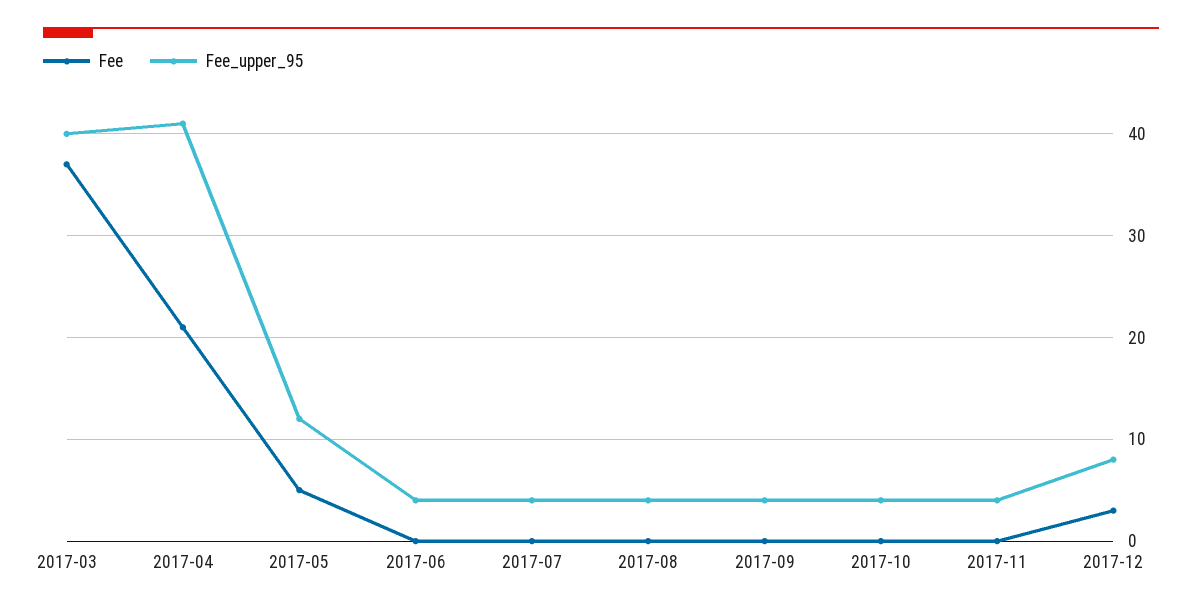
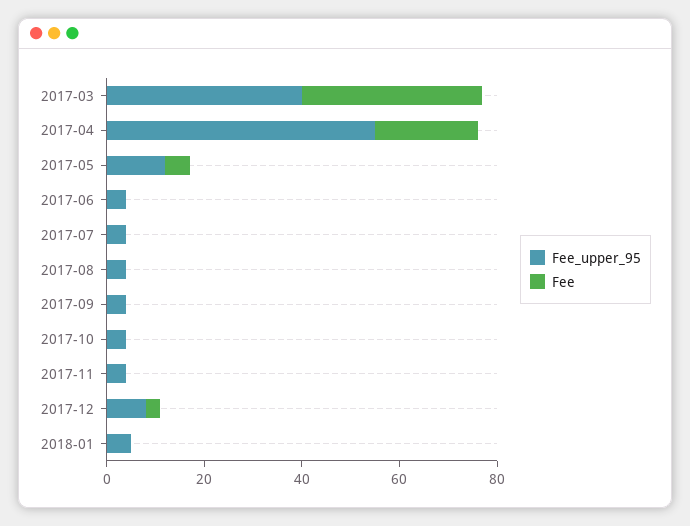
Fee_upper_95, 2017-04: 41 -> 55
Fee_upper_95, 2018-01: none -> 5
Fee, 2018-01: none -> 0

